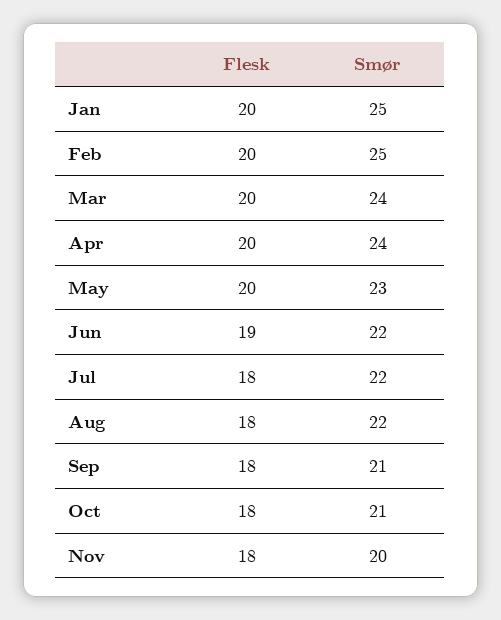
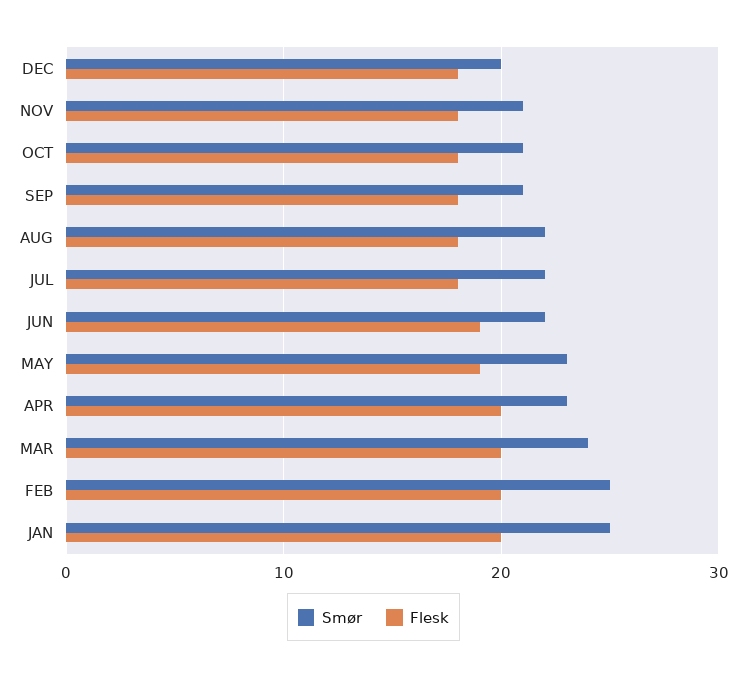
Smør, Apr: 24 -> 23
Flesk, May: 20 -> 19
Smør, Nov: 20 -> 21
Smør, DEC: none -> 20
Flesk, DEC: none -> 18

